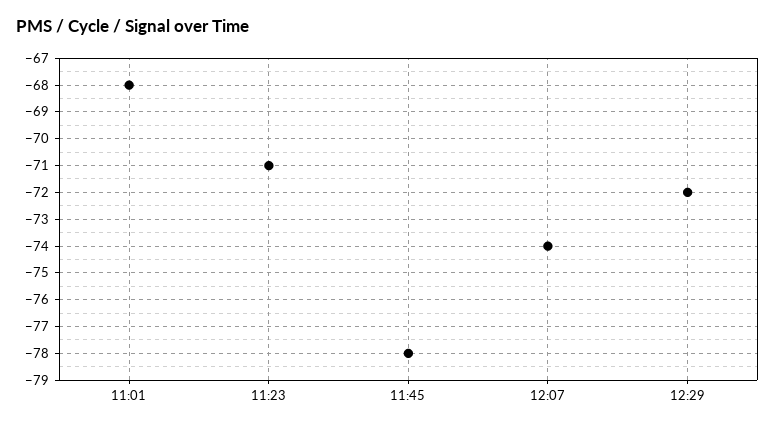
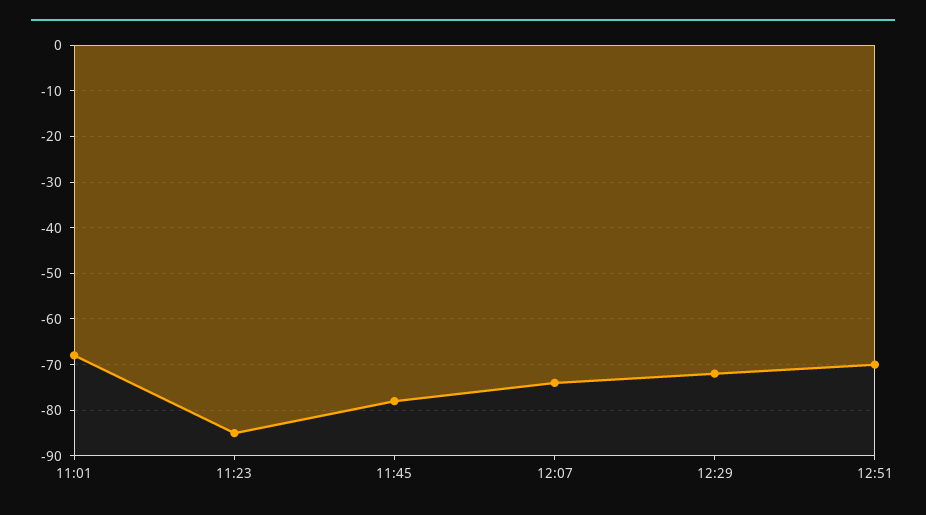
11:23: -71 -> -85
12:51: none -> -70

